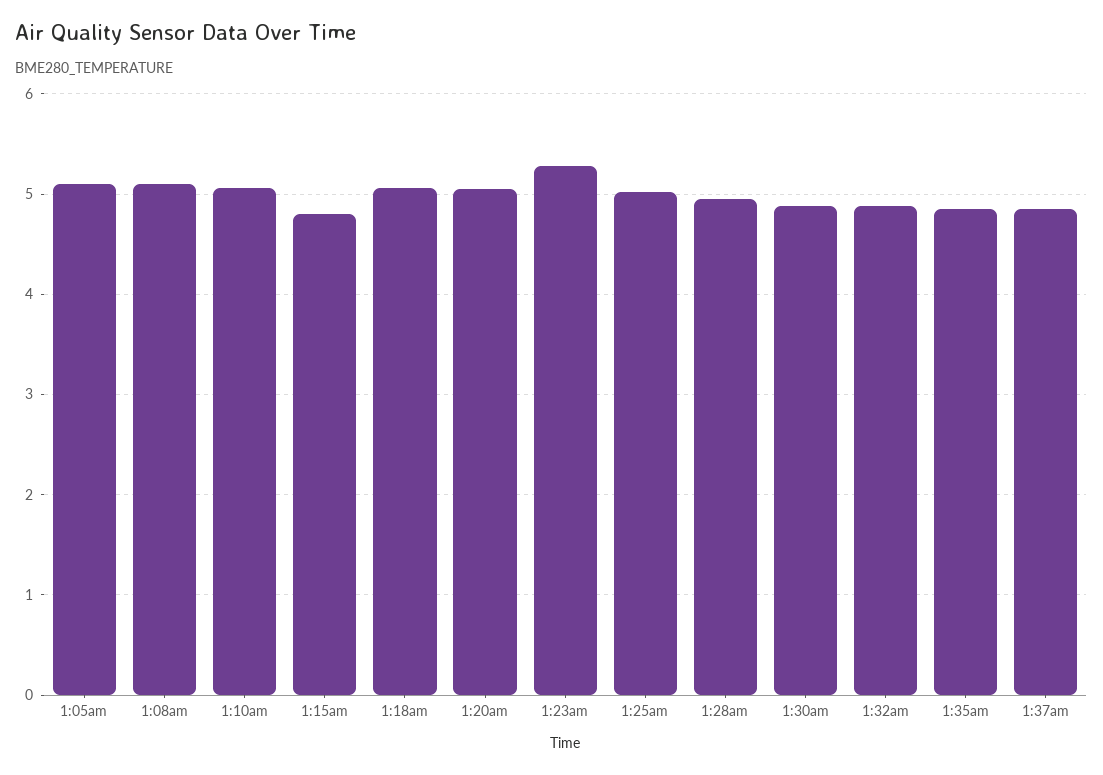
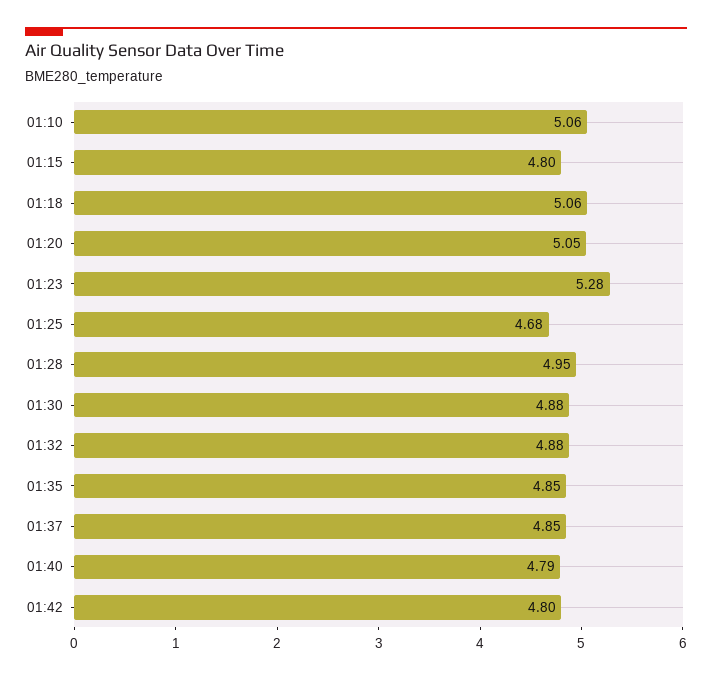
1:05am: 5.1 -> none
1:08am: 5.1 -> none
1:25am: 5 -> 4.68
01:40: none -> 4.79
01:42: none -> 4.8

